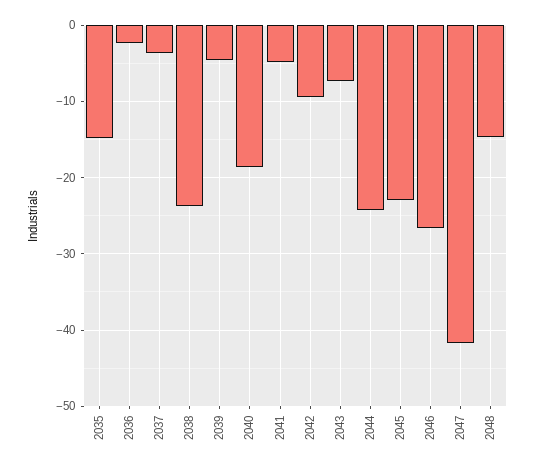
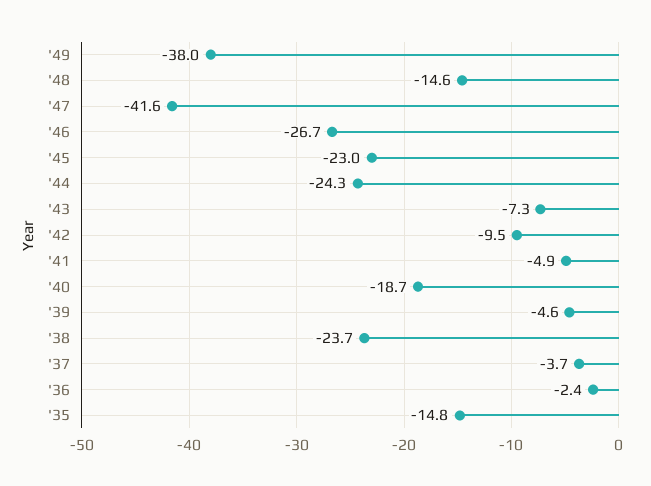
'49: none -> -38

